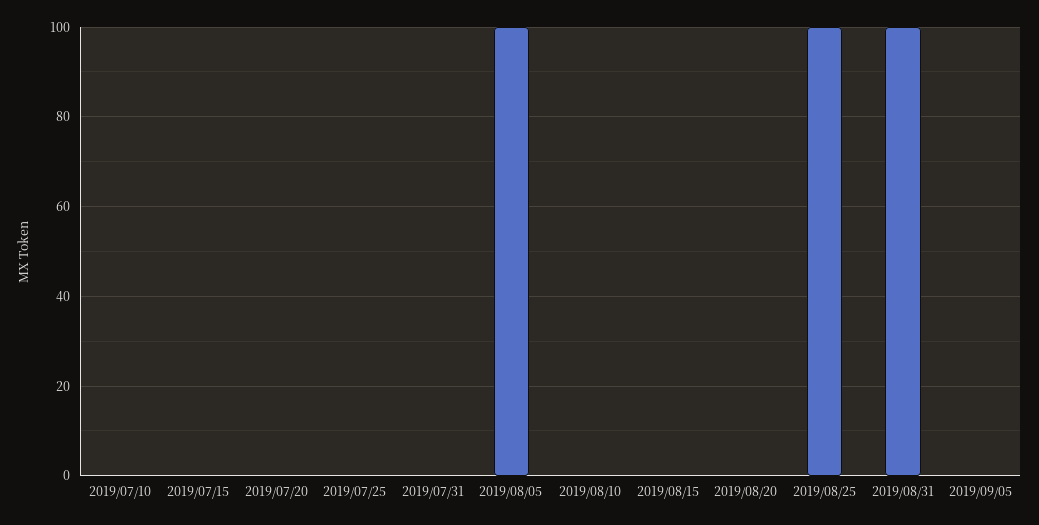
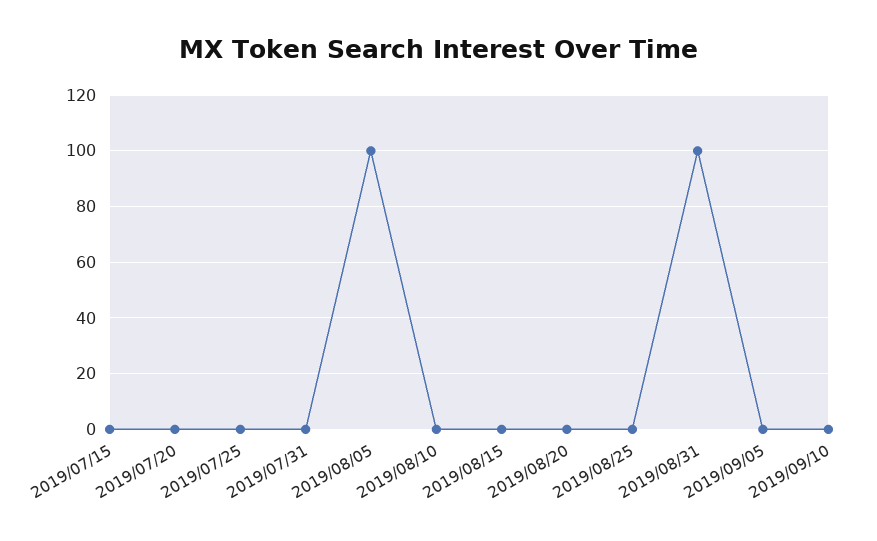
2019/07/10: 0 -> none
2019/08/25: 100 -> 0
2019/09/10: none -> 0

